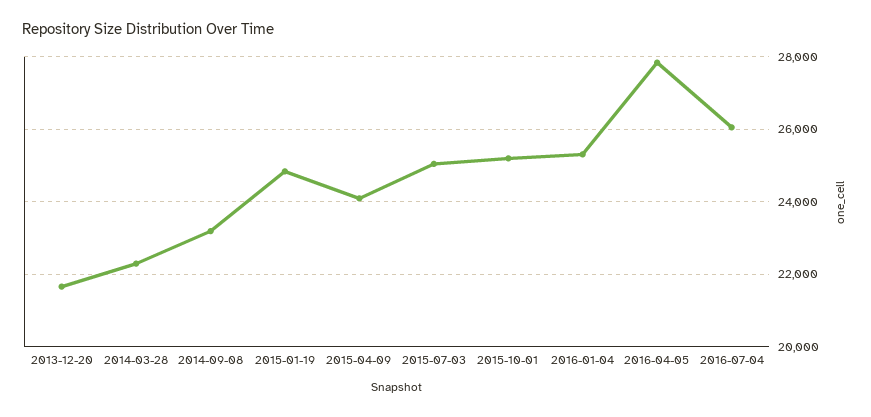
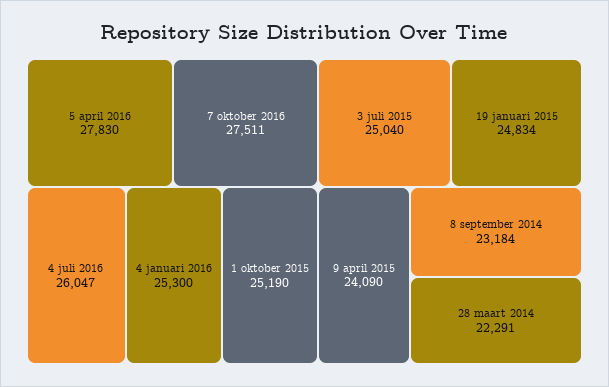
2013-12-20: 21600 -> none
7 oktober 2016: none -> 27511

